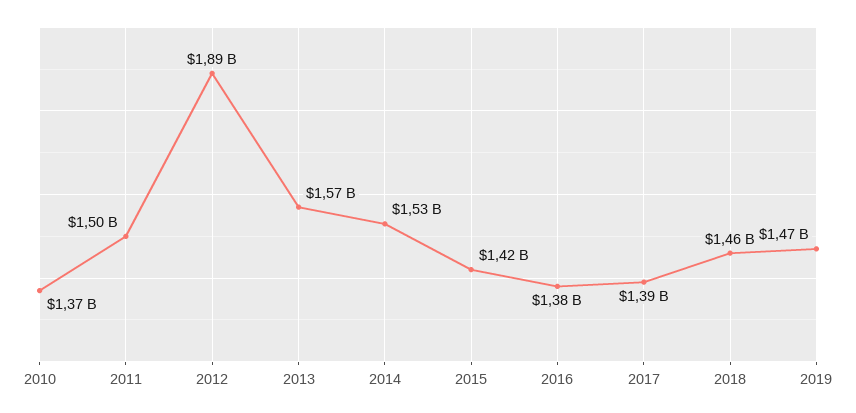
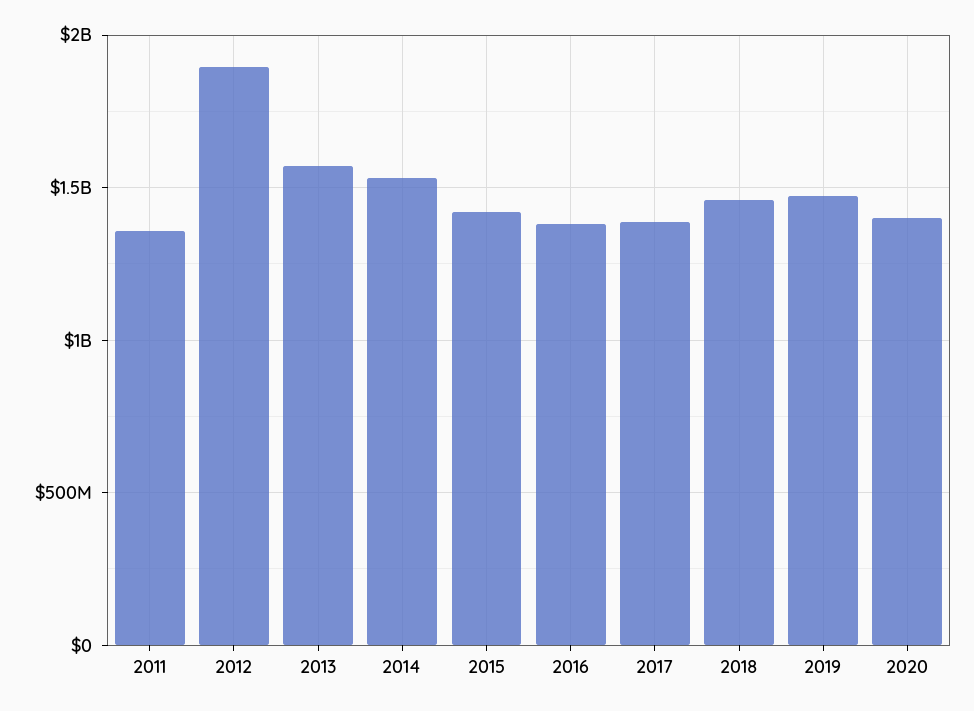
2010: 1370000000 -> none
2011: 1500000000 -> 1350000000
2020: none -> 1400000000

